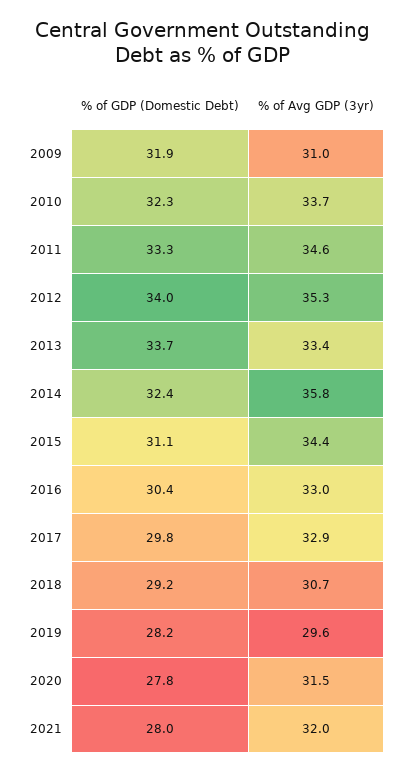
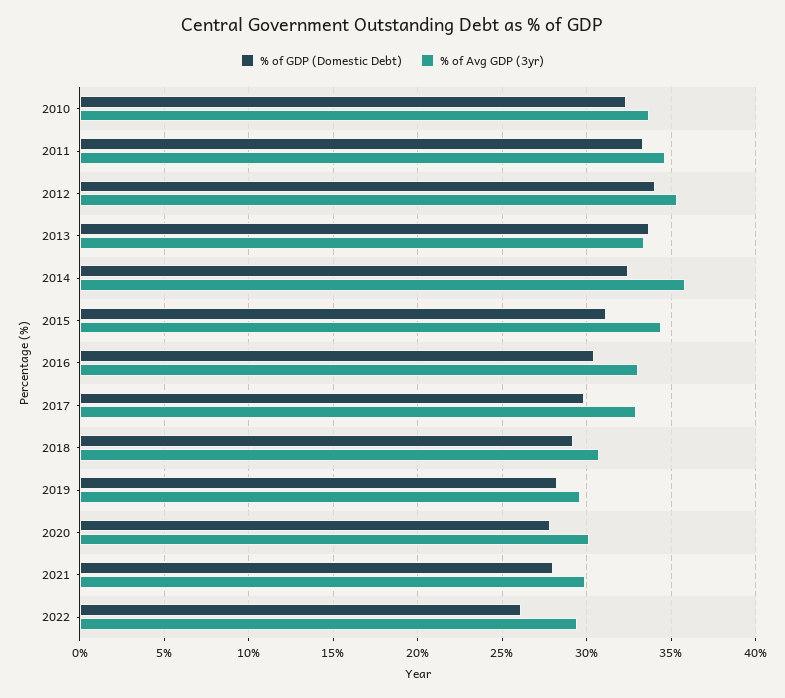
% of GDP (Domestic Debt), 2009: 31.9 -> none
% of Avg GDP (3yr), 2009: 31 -> none
% of Avg GDP (3yr), 2020: 31.5 -> 30
% of Avg GDP (3yr), 2021: 32 -> 30
% of GDP (Domestic Debt), 2022: none -> 26
% of Avg GDP (3yr), 2022: none -> 29.5

